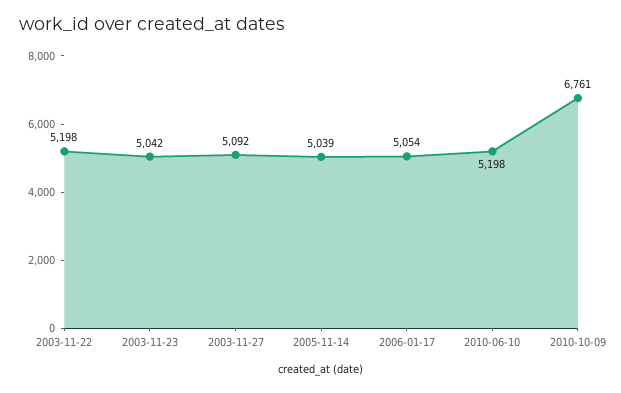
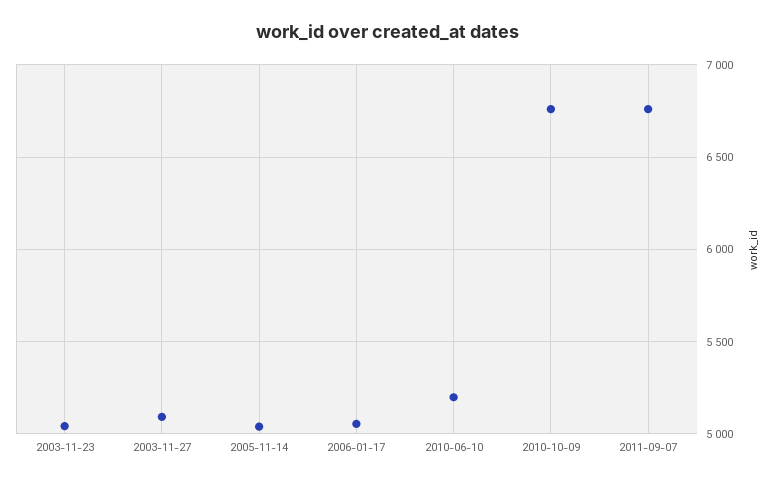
2003-11-22: 5198 -> none
2011-09-07: none -> 6750

